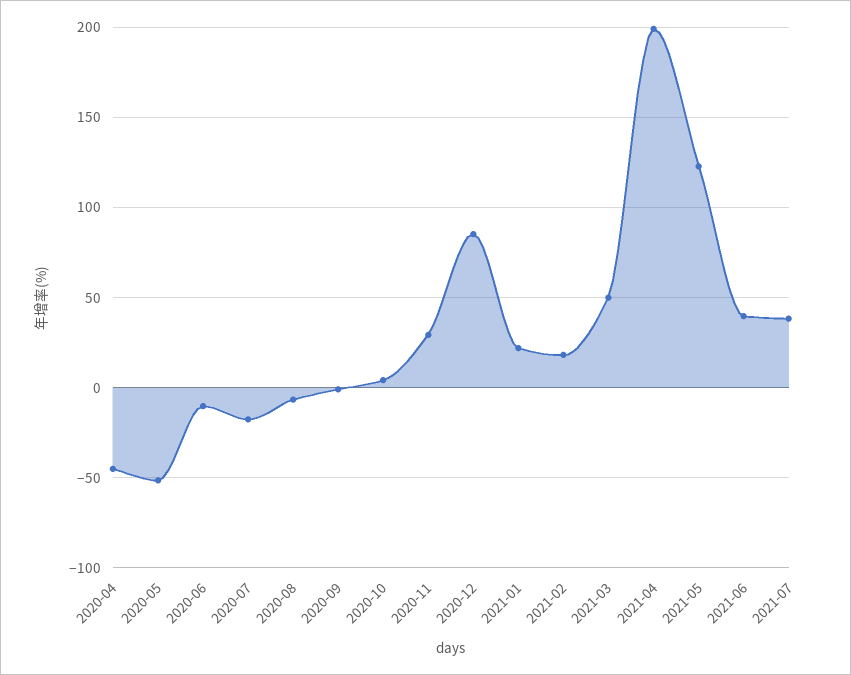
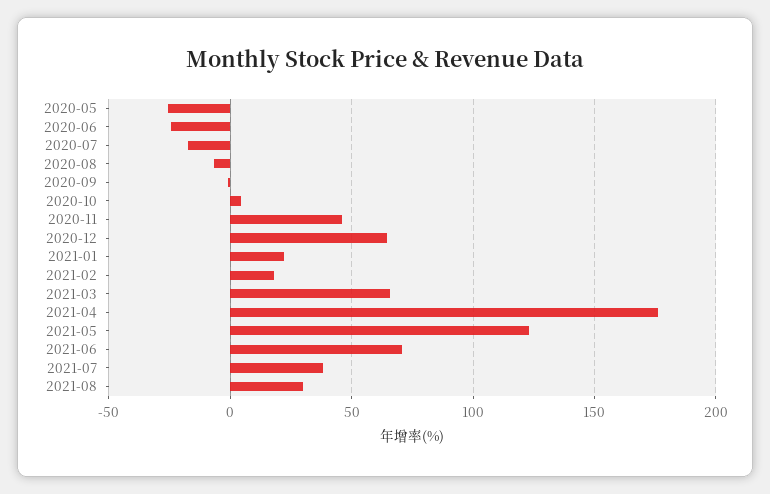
2020-04: -45 -> none
2020-05: -50 -> -25
2020-06: -10 -> -25
2020-11: 30 -> 45
2020-12: 85 -> 65
2021-03: 50 -> 65
2021-04: 200 -> 175
2021-06: 40 -> 70
2021-08: none -> 30

